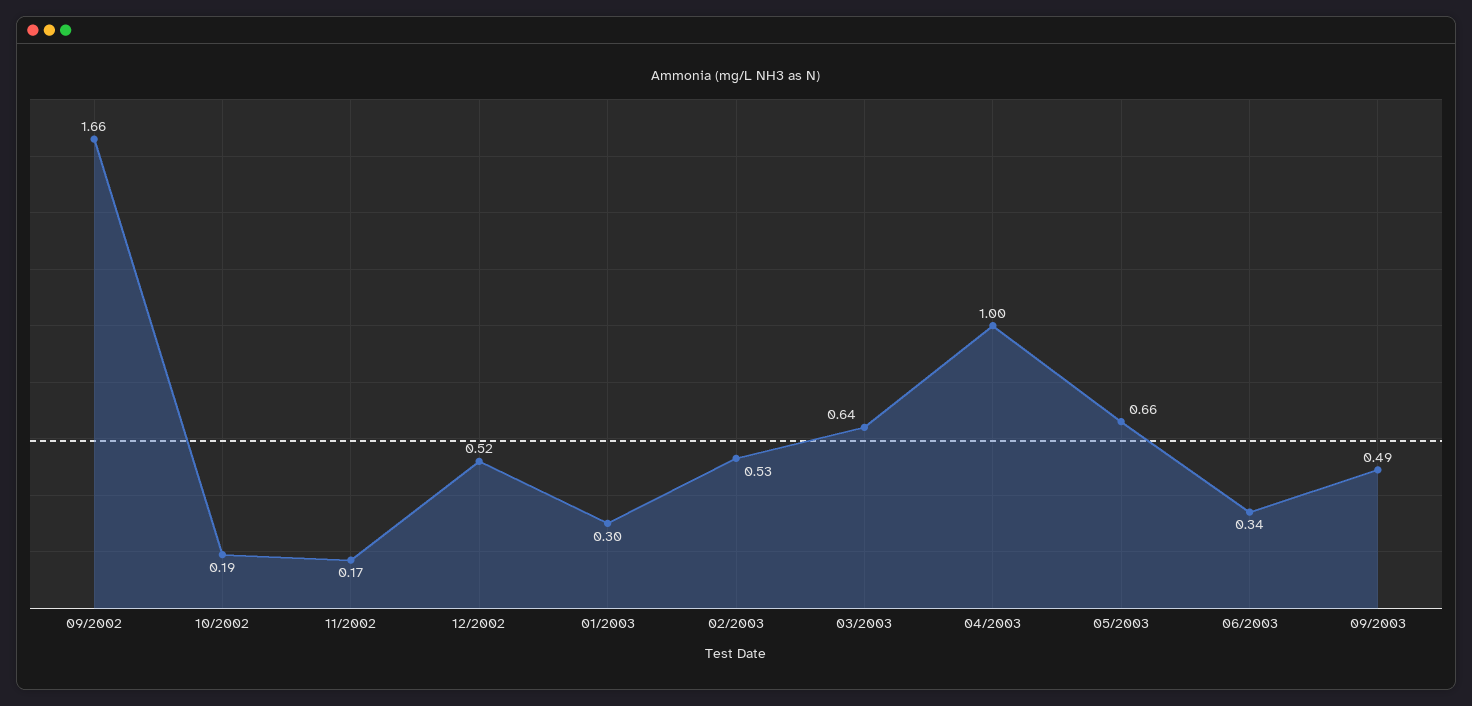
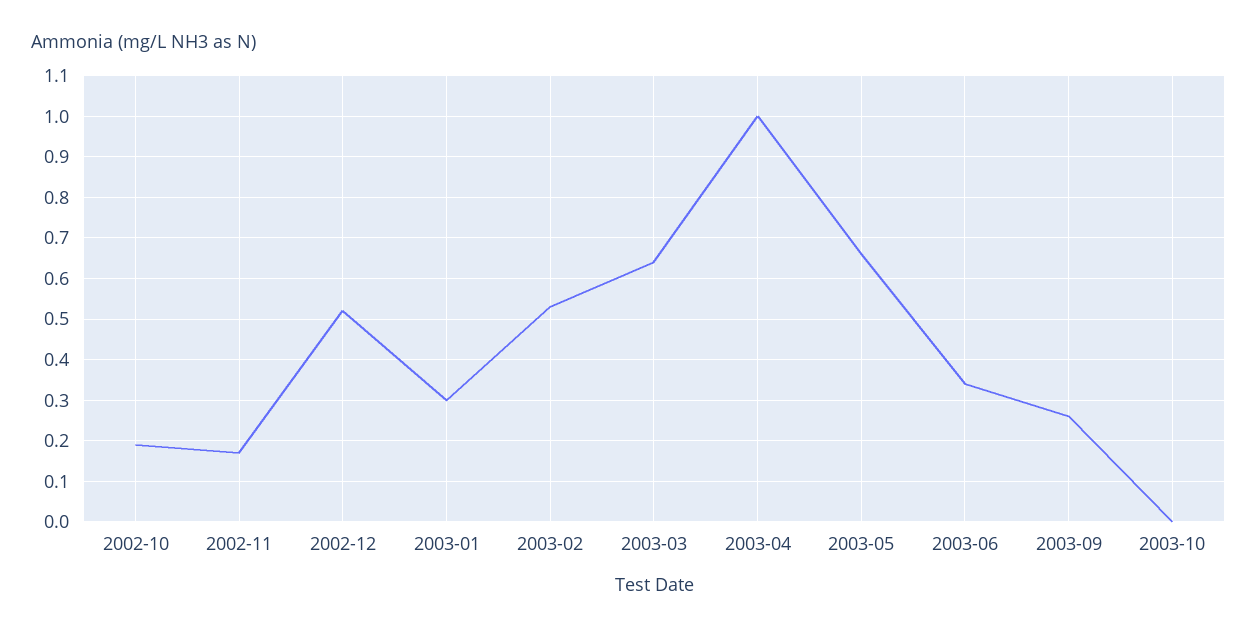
09/2002: 1.66 -> none
09/2003: 0.49 -> 0.25
2003-10: none -> 0

